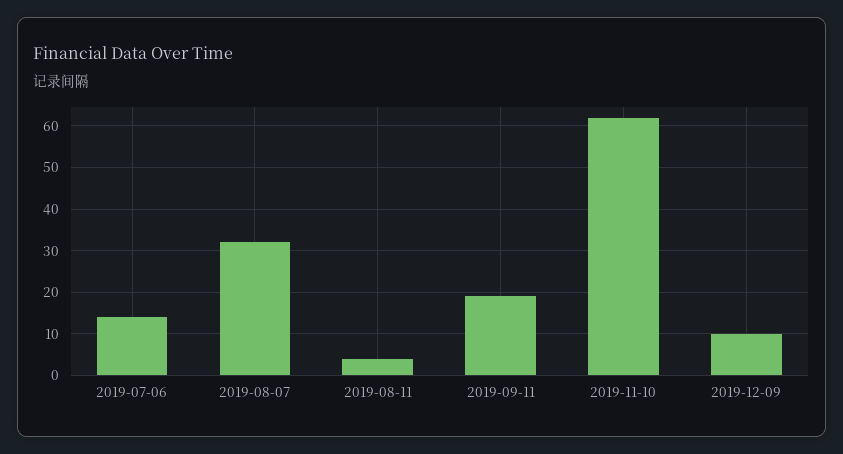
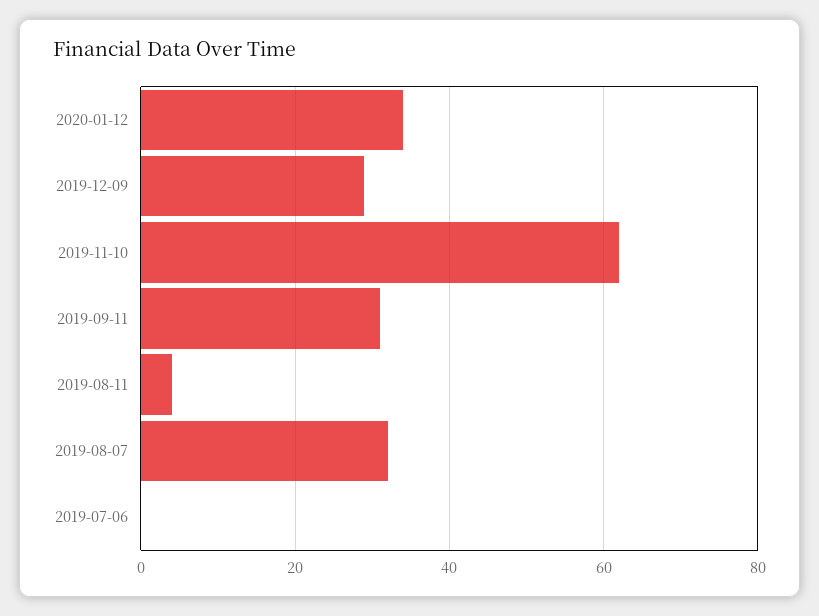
2019-07-06: 15 -> 0
2019-09-11: 20 -> 30
2019-12-09: 10 -> 30
2020-01-12: none -> 35

